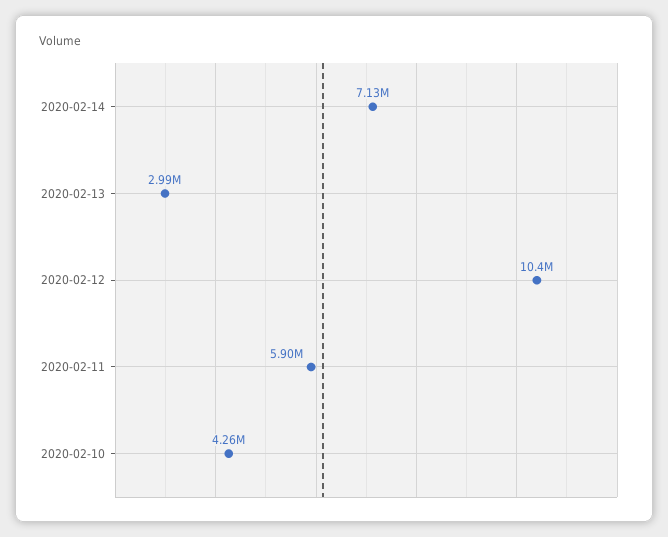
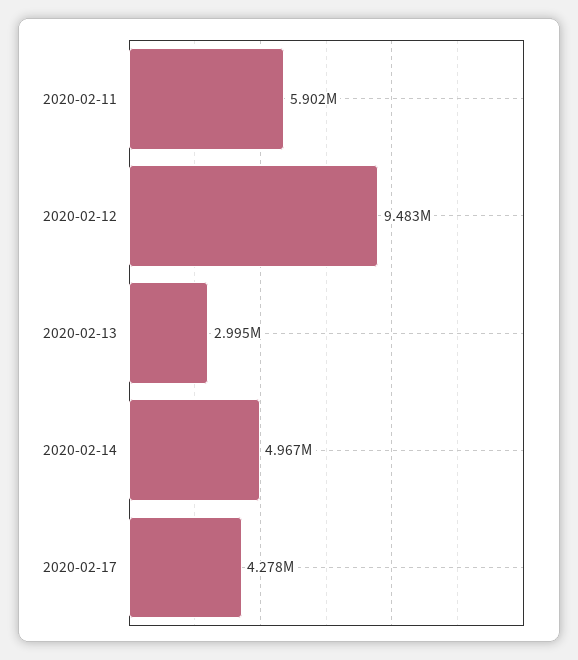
2020-02-14: 7130000 -> 4967000
2020-02-12: 10400000 -> 9483000
2020-02-10: 4260000 -> none
2020-02-17: none -> 4278000

